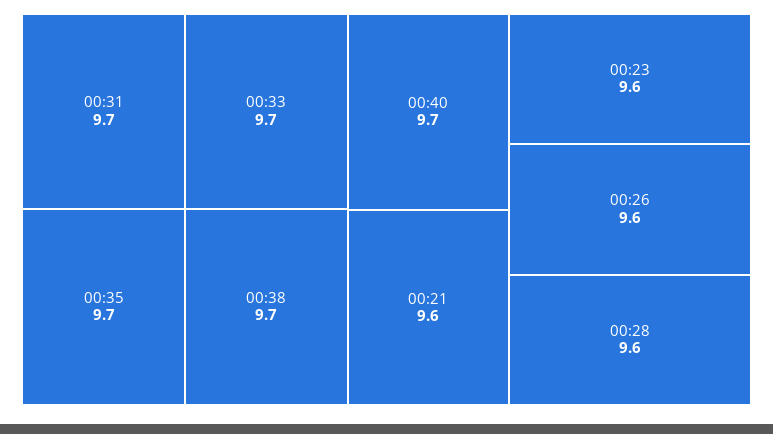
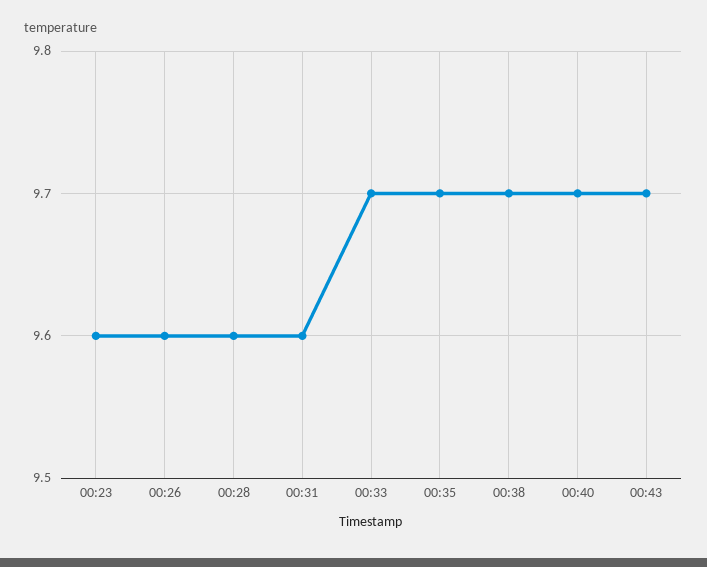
00:31: 9.7 -> 9.6
00:21: 9.6 -> none
00:43: none -> 9.7

